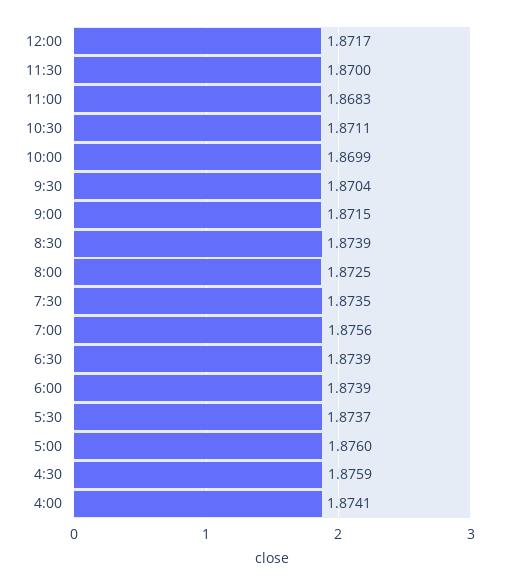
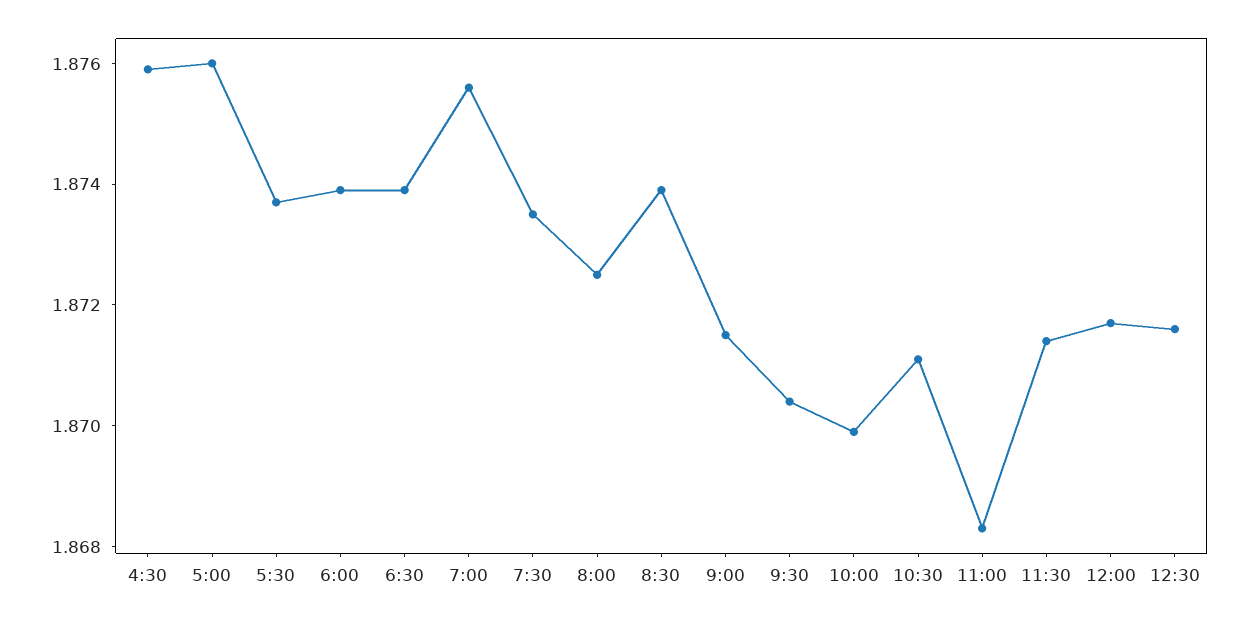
11:30: 1.87 -> 1.8715
4:00: 1.8741 -> none
12:30: none -> 1.8715

